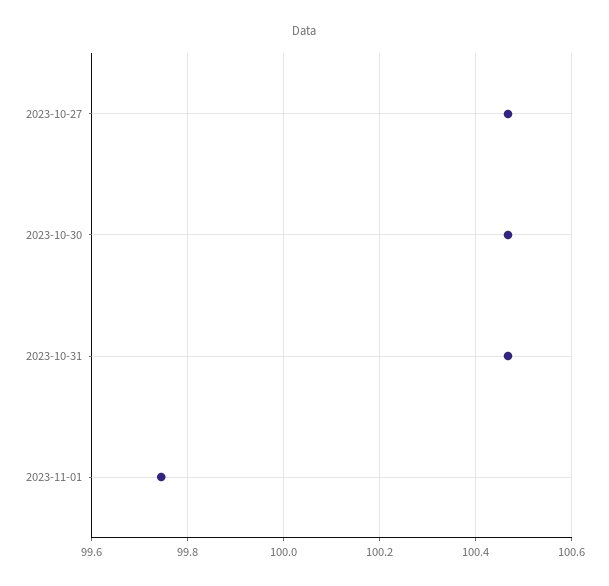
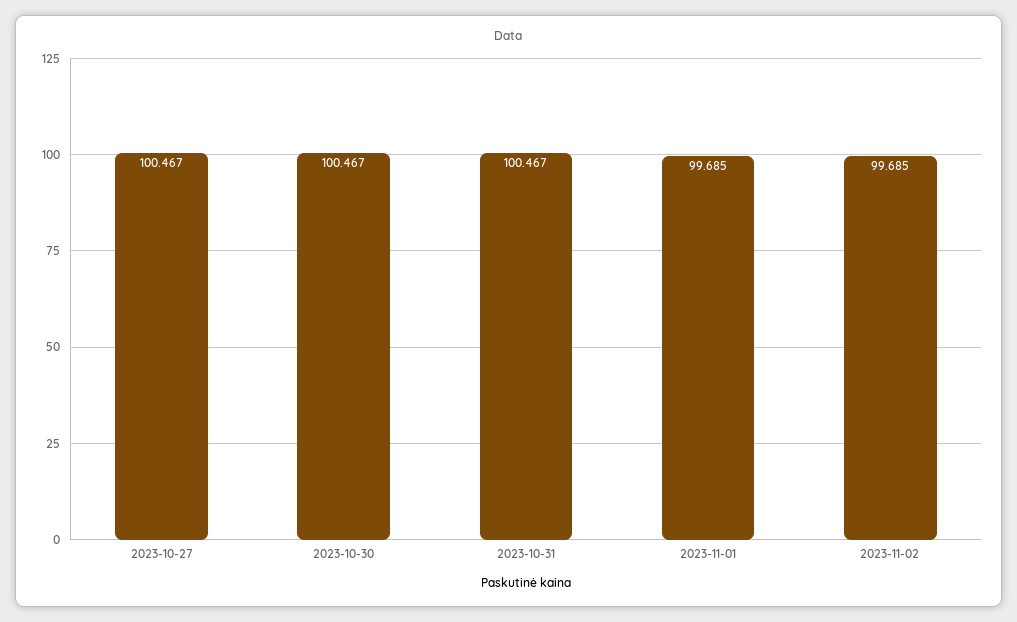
2023-11-01: 99.74 -> 99.685
2023-11-02: none -> 99.685

